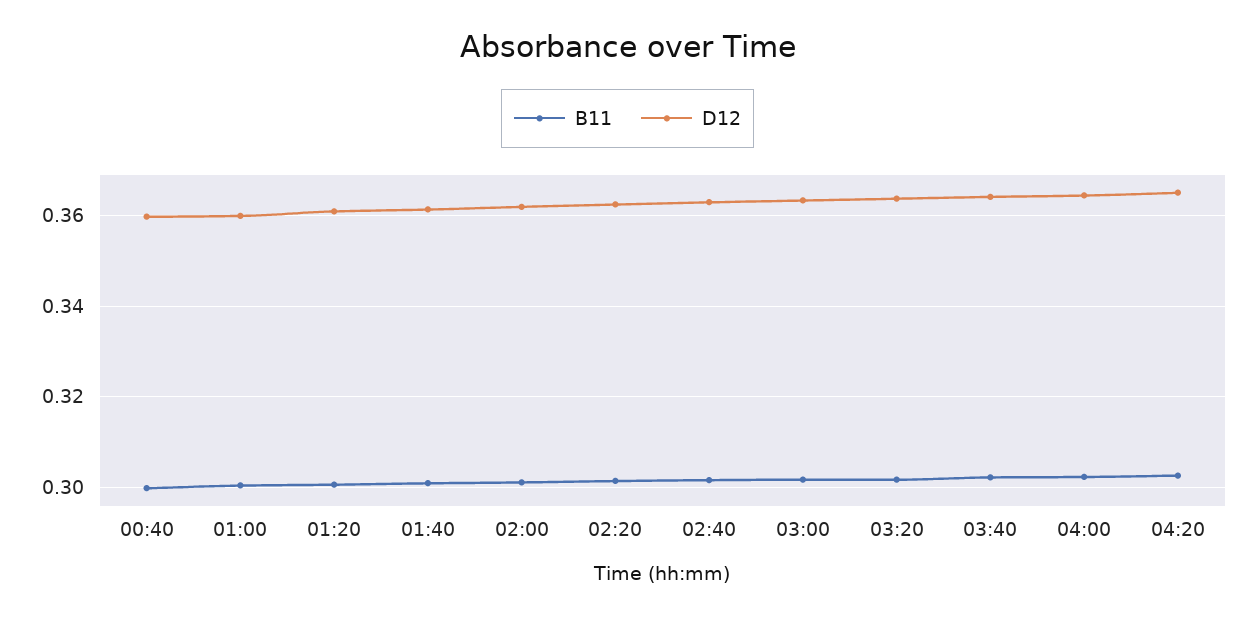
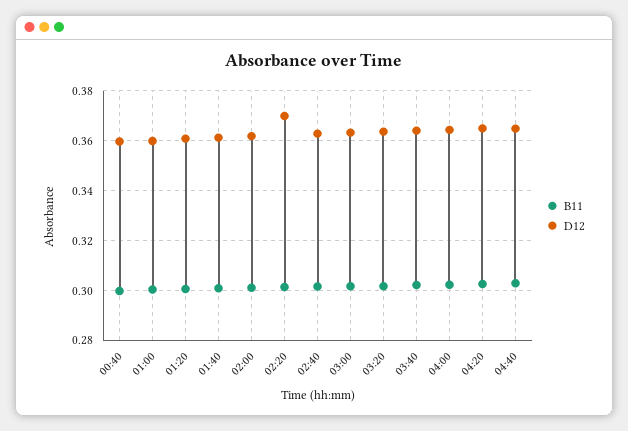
D12, 02:20: 0.362 -> 0.37
B11, 04:40: none -> 0.3025
D12, 04:40: none -> 0.365

